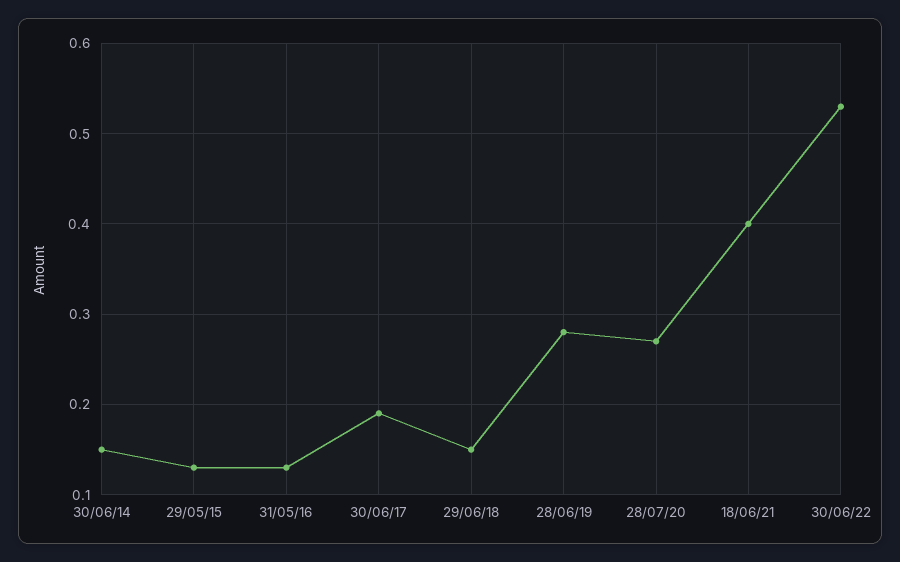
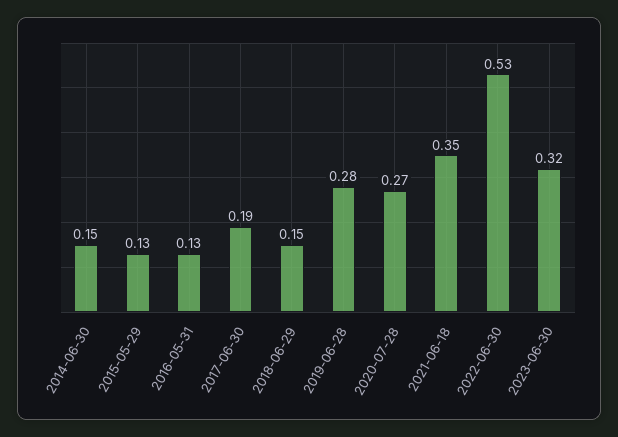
18/06/21: 0.4 -> 0.35
2023-06-30: none -> 0.32

